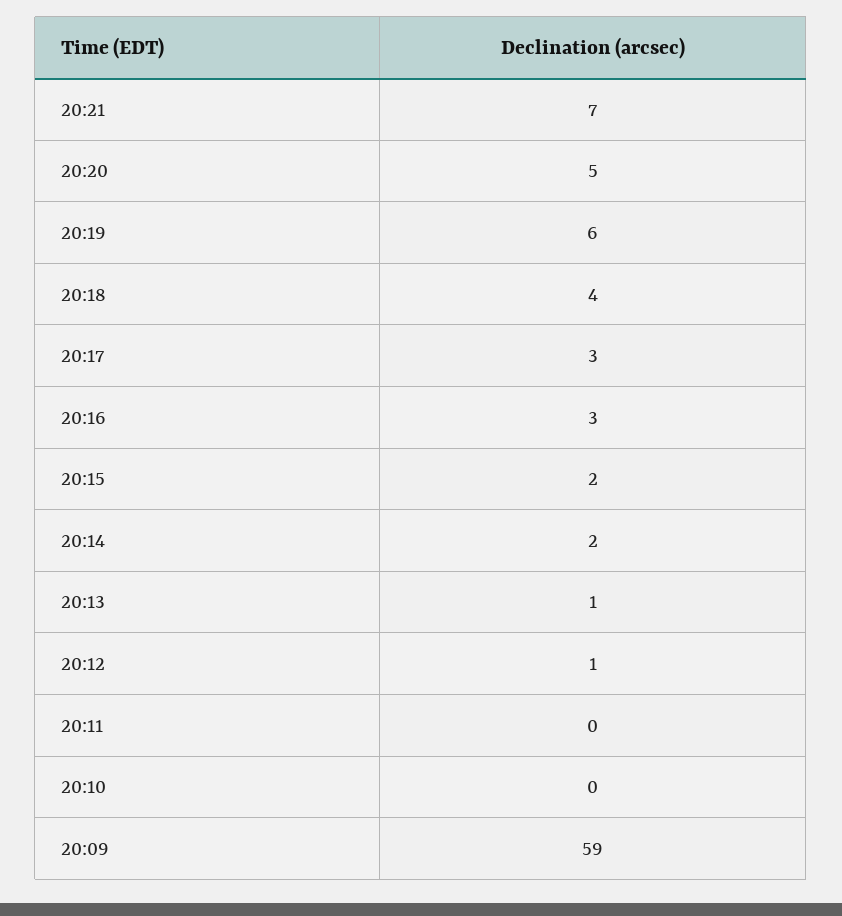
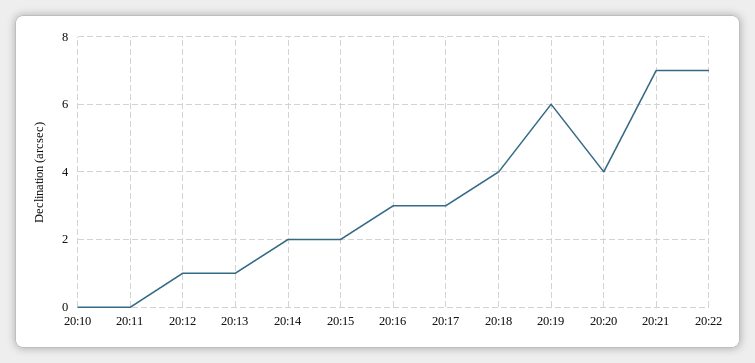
20:20: 5 -> 4
20:09: 59 -> none
20:22: none -> 7

